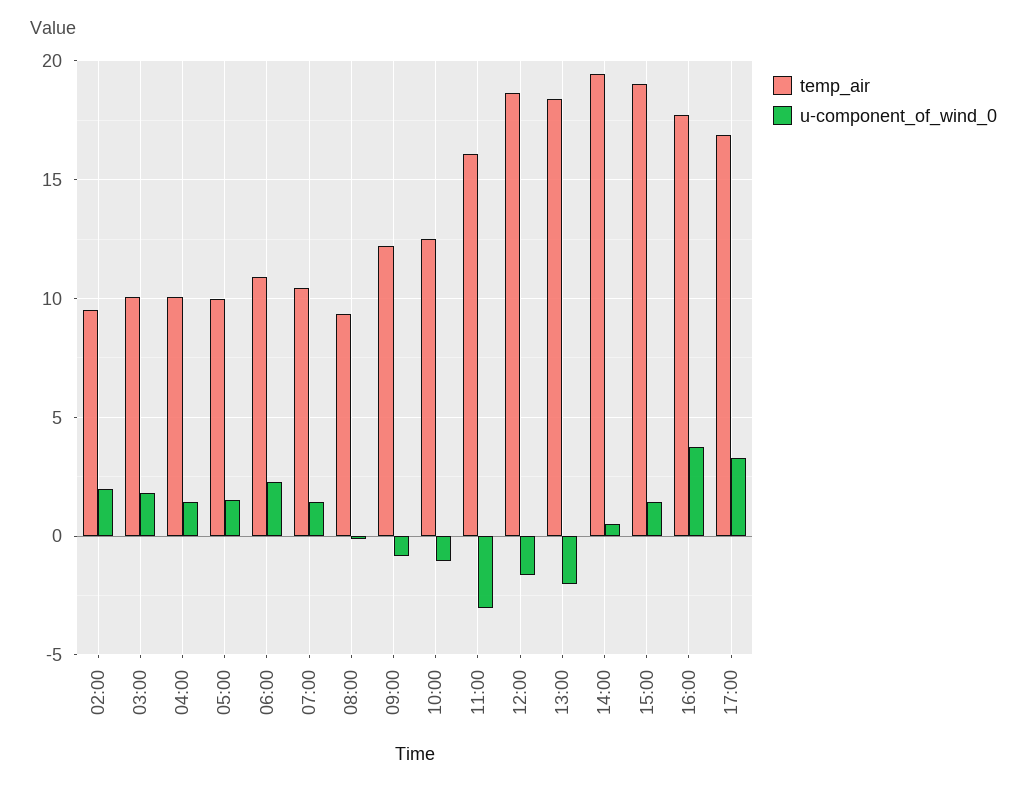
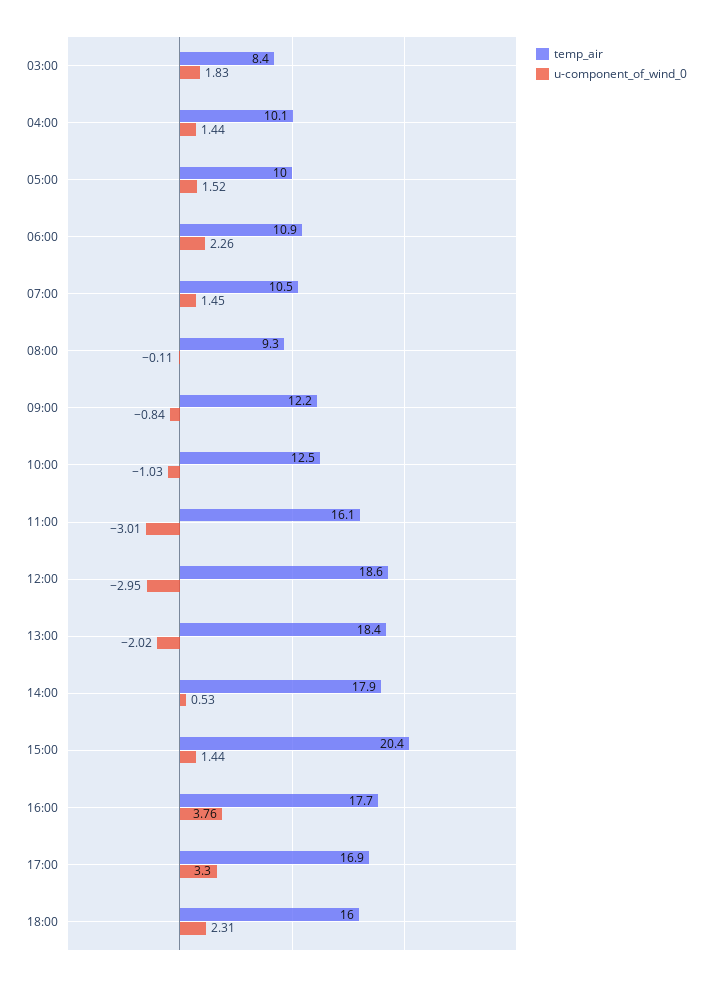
temp_air, 02:00: 9.5 -> none
u-component_of_wind_0, 02:00: 2 -> none
temp_air, 03:00: 10 -> 8.4
u-component_of_wind_0, 12:00: -1.5 -> -2.95
temp_air, 14:00: 19.5 -> 17.9
temp_air, 15:00: 19 -> 20.4
temp_air, 18:00: none -> 16
u-component_of_wind_0, 18:00: none -> 2.31

